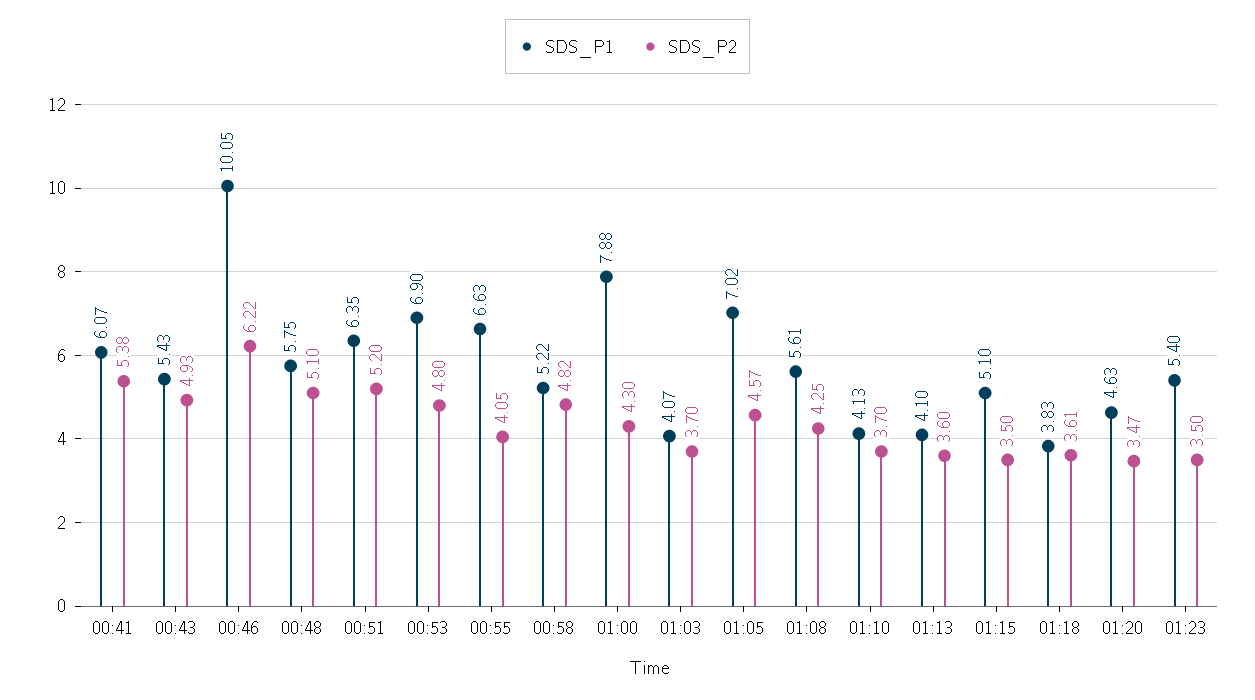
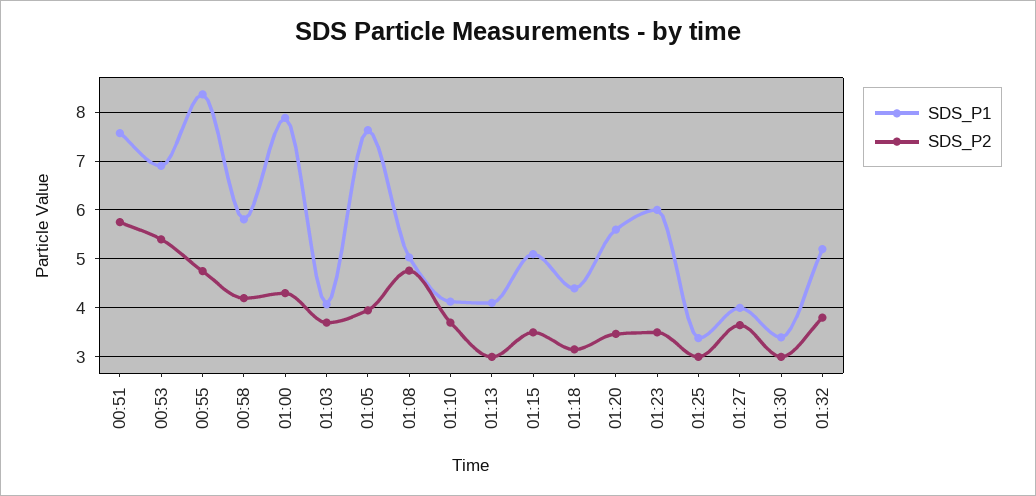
SDS_P1, 00:41: 6.07 -> none
SDS_P2, 00:41: 5.38 -> none
SDS_P1, 00:43: 5.43 -> none
SDS_P2, 00:43: 4.93 -> none
SDS_P1, 00:46: 10.05 -> none
SDS_P2, 00:46: 6.22 -> none
SDS_P1, 00:48: 5.75 -> none
SDS_P2, 00:48: 5.1 -> none
SDS_P1, 00:51: 6.35 -> 7.6
SDS_P2, 00:51: 5.2 -> 5.8
SDS_P2, 00:53: 4.8 -> 5.4
SDS_P1, 00:55: 6.63 -> 8.4
SDS_P2, 00:55: 4.05 -> 4.8
SDS_P1, 00:58: 5.22 -> 5.8
SDS_P2, 00:58: 4.82 -> 4.2
SDS_P1, 01:05: 7.02 -> 7.6
SDS_P2, 01:05: 4.57 -> 4
SDS_P1, 01:08: 5.61 -> 5
SDS_P2, 01:08: 4.25 -> 4.8
SDS_P2, 01:13: 3.6 -> 3
SDS_P1, 01:18: 3.83 -> 4.4
SDS_P2, 01:18: 3.61 -> 3.2
SDS_P1, 01:20: 4.63 -> 5.6
SDS_P1, 01:23: 5.4 -> 6
SDS_P1, 01:25: none -> 3.4
SDS_P2, 01:25: none -> 3
SDS_P1, 01:27: none -> 4
SDS_P2, 01:27: none -> 3.6
SDS_P1, 01:30: none -> 3.4
SDS_P2, 01:30: none -> 3
SDS_P1, 01:32: none -> 5.2
SDS_P2, 01:32: none -> 3.8

